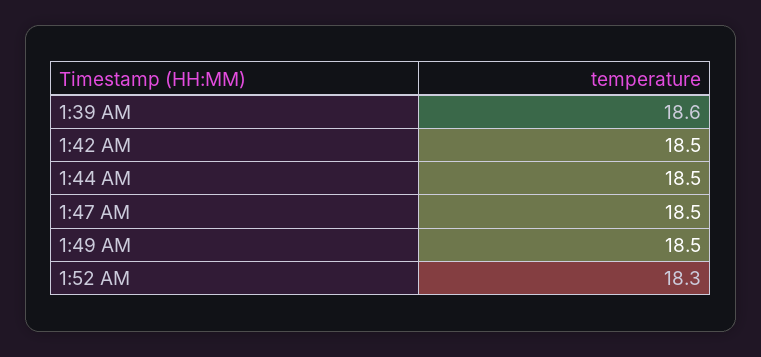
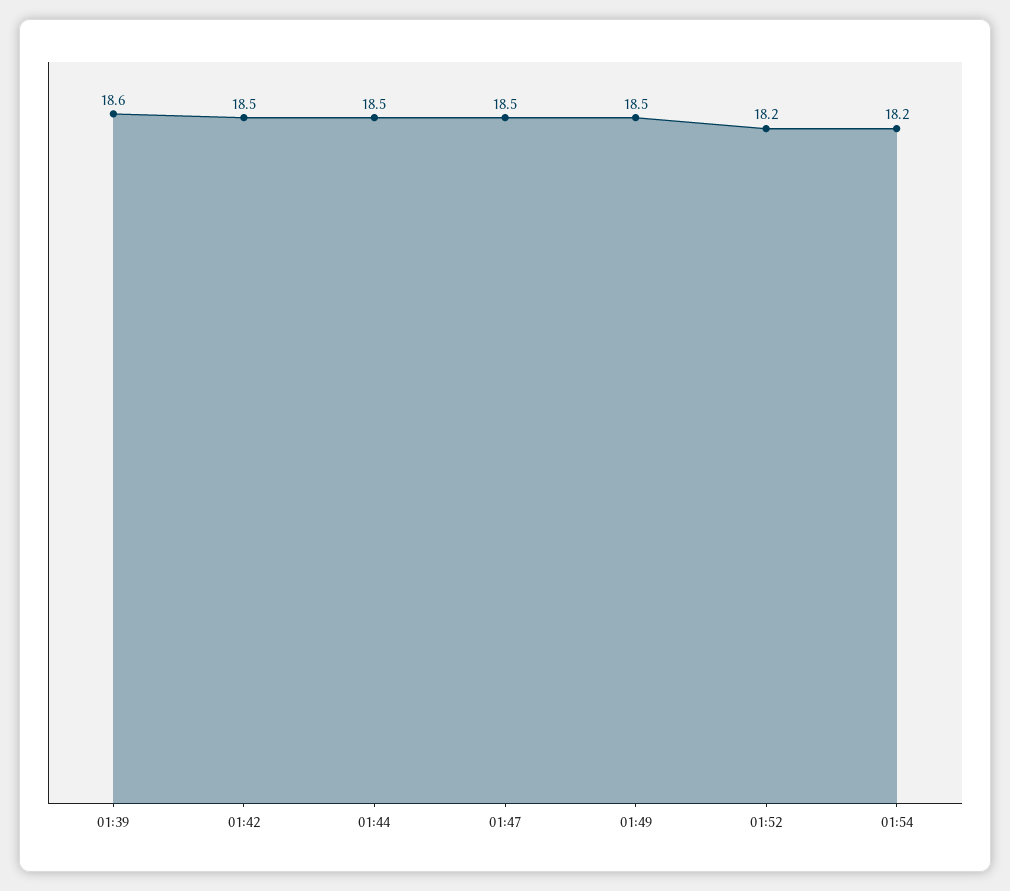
1:52 AM: 18.3 -> 18.2
01:54: none -> 18.2

